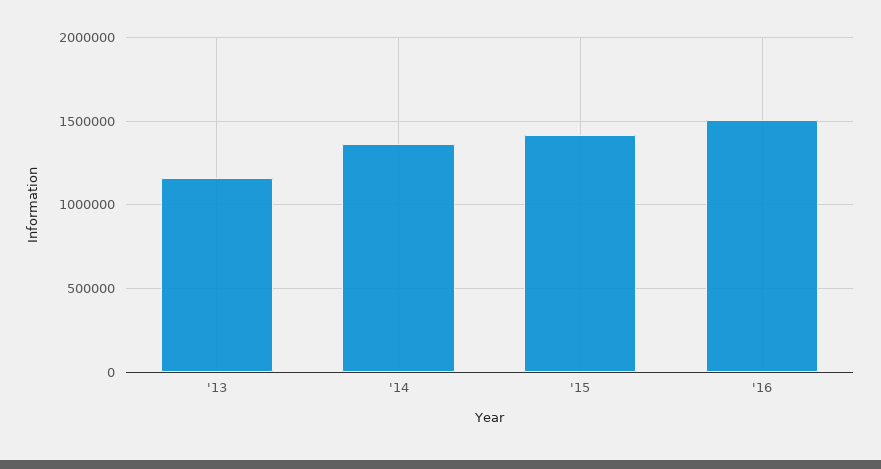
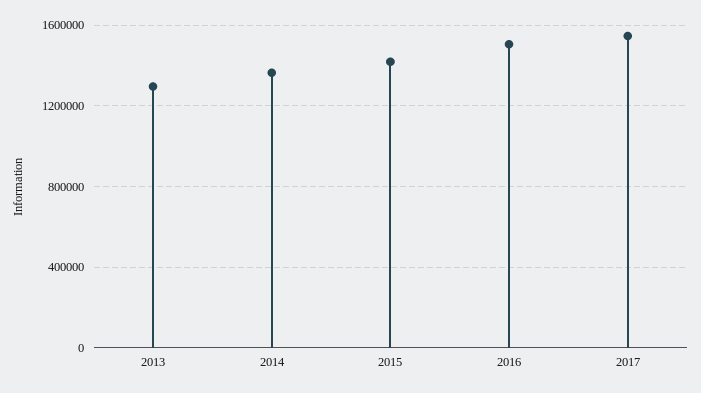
'13: 1150000 -> 1300000
2017: none -> 1550000

